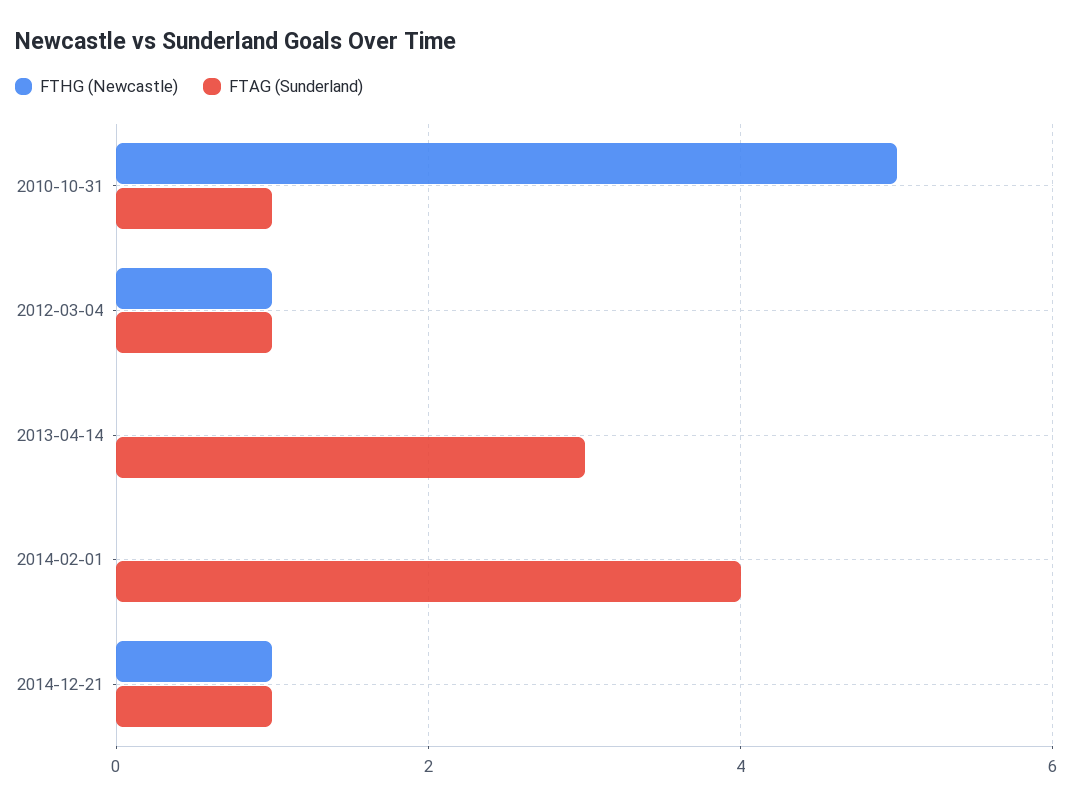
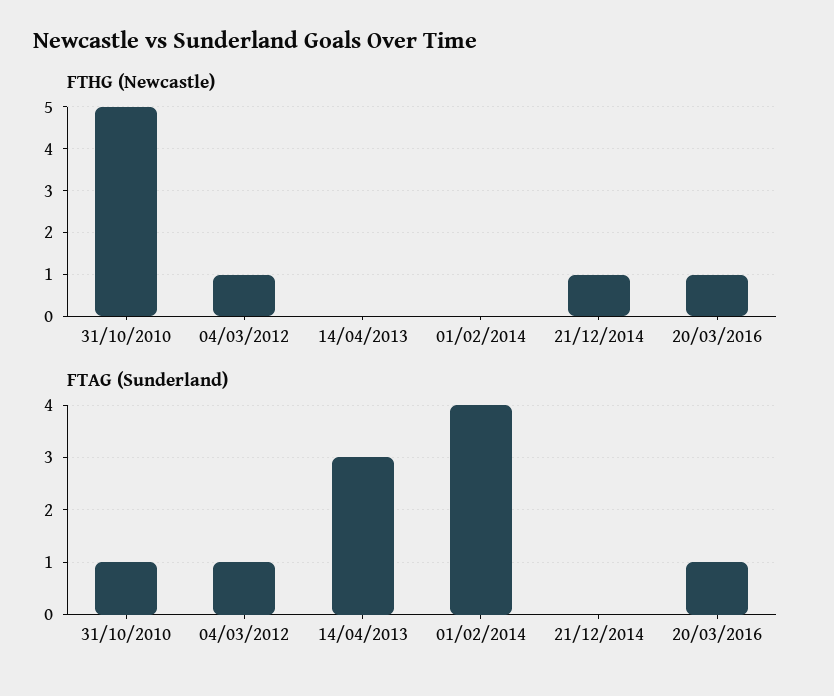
FTAG (Sunderland), 2014-12-21: 1 -> 0
FTHG (Newcastle), 20/03/2016: none -> 1
FTAG (Sunderland), 20/03/2016: none -> 1

